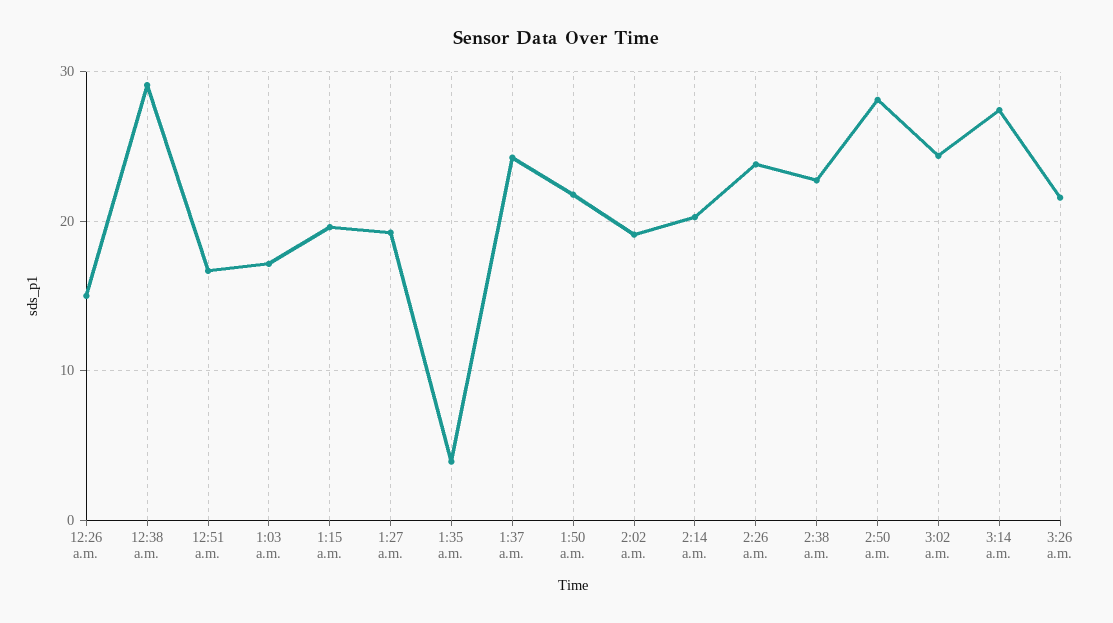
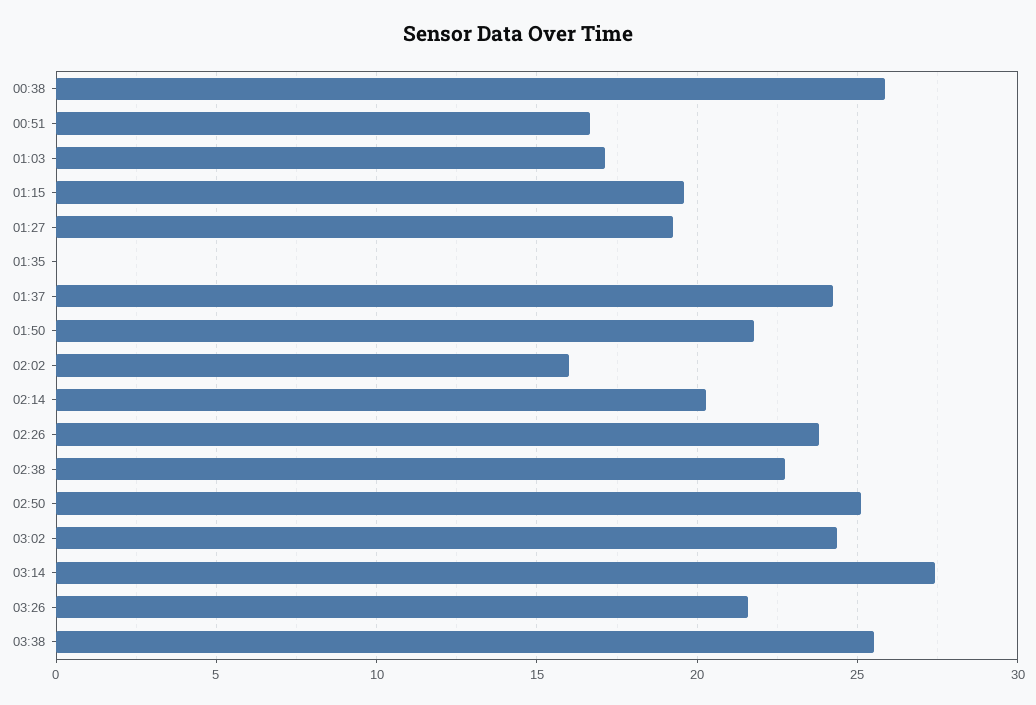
12:26 a.m.: 15 -> none
12:38 a.m.: 29 -> 26
1:35 a.m.: 4 -> 0
2:02 a.m.: 19 -> 16
2:50 a.m.: 28 -> 25
03:38: none -> 25.5

